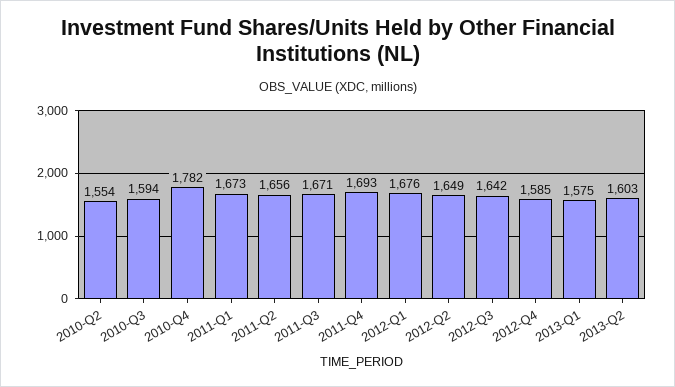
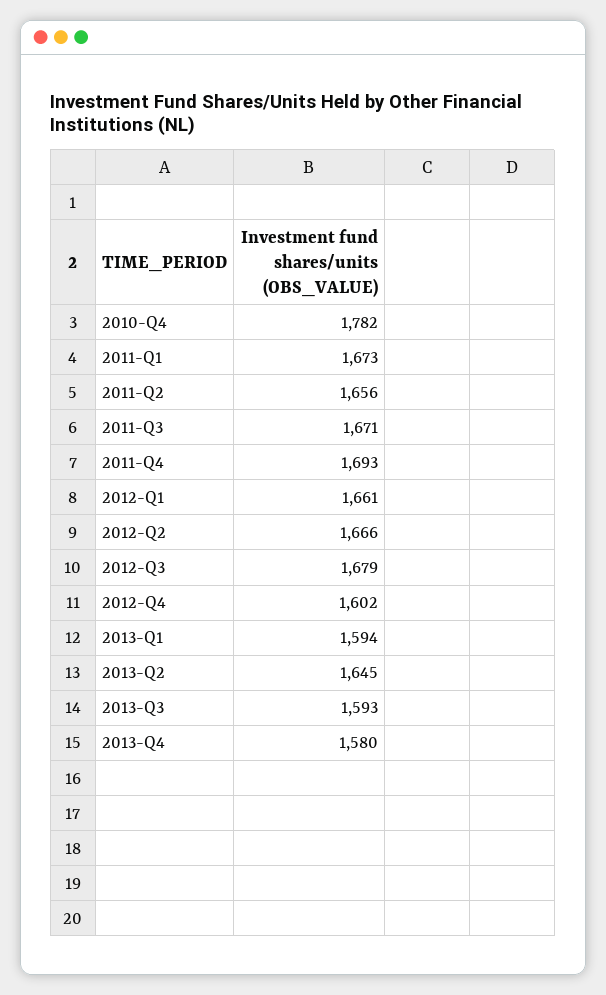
2010-Q2: 1554 -> none
2010-Q3: 1594 -> none
2012-Q1: 1676 -> 1661
2012-Q2: 1649 -> 1666
2012-Q3: 1642 -> 1679
2012-Q4: 1585 -> 1602
2013-Q1: 1575 -> 1594
2013-Q2: 1603 -> 1645
2013-Q3: none -> 1593
2013-Q4: none -> 1580

